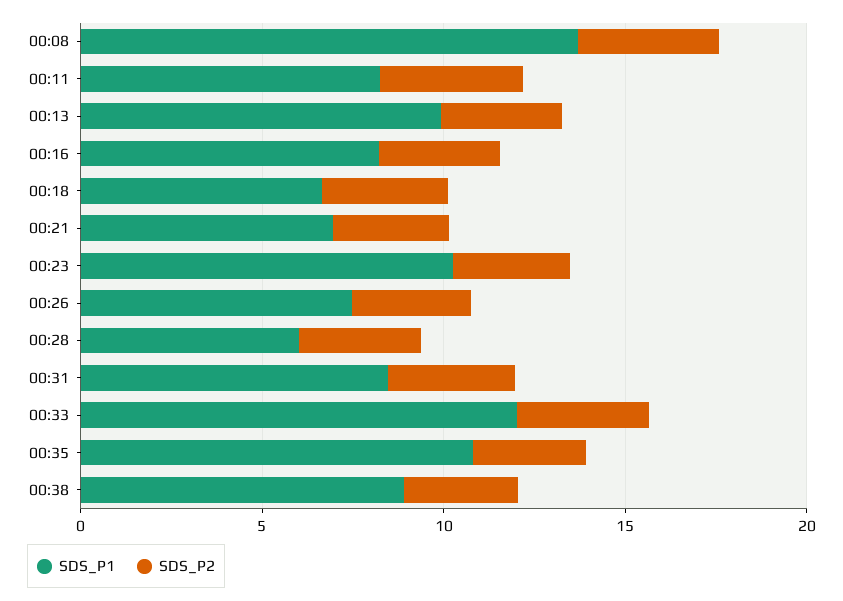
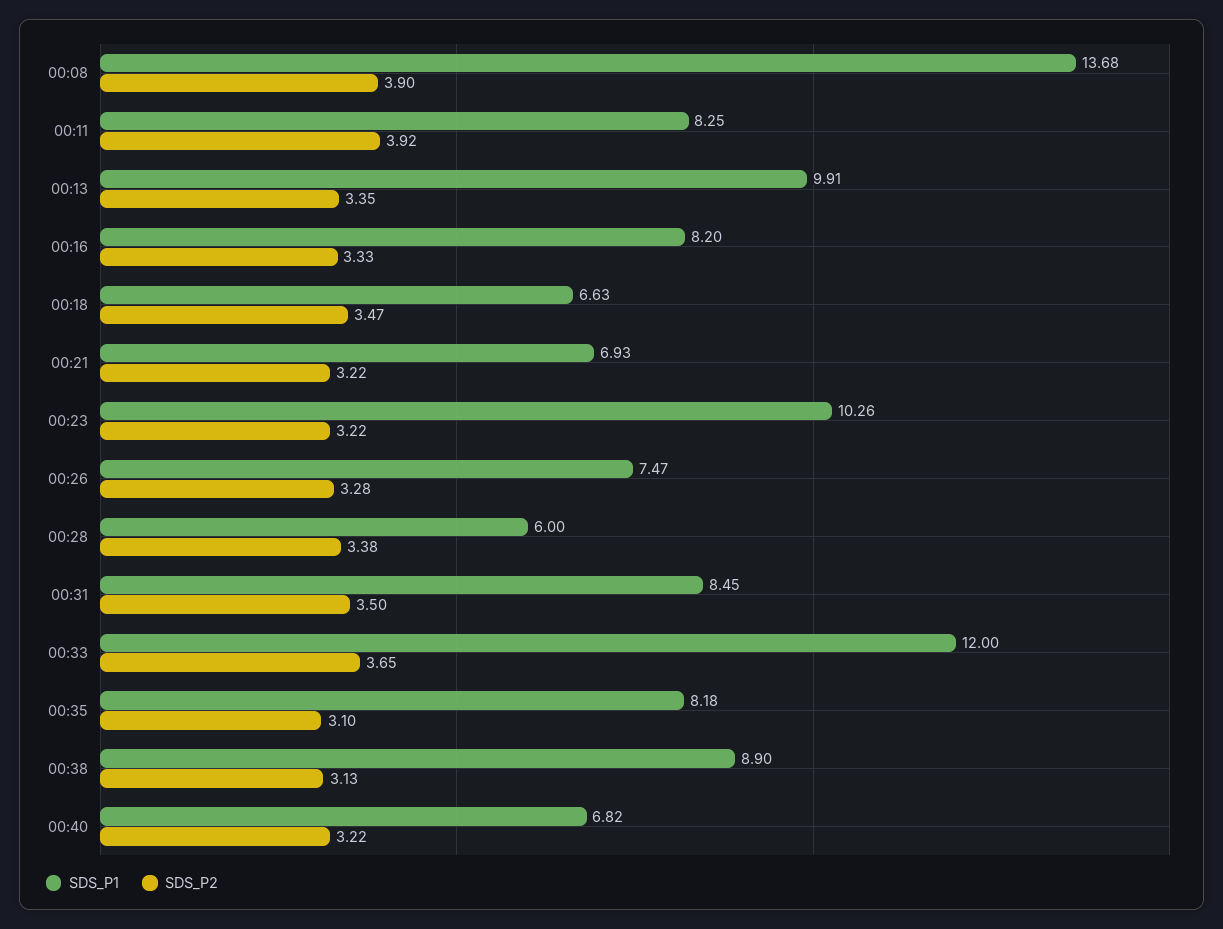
SDS_P1, 00:35: 11 -> 8.18
SDS_P1, 00:40: none -> 6.82
SDS_P2, 00:40: none -> 3.22

